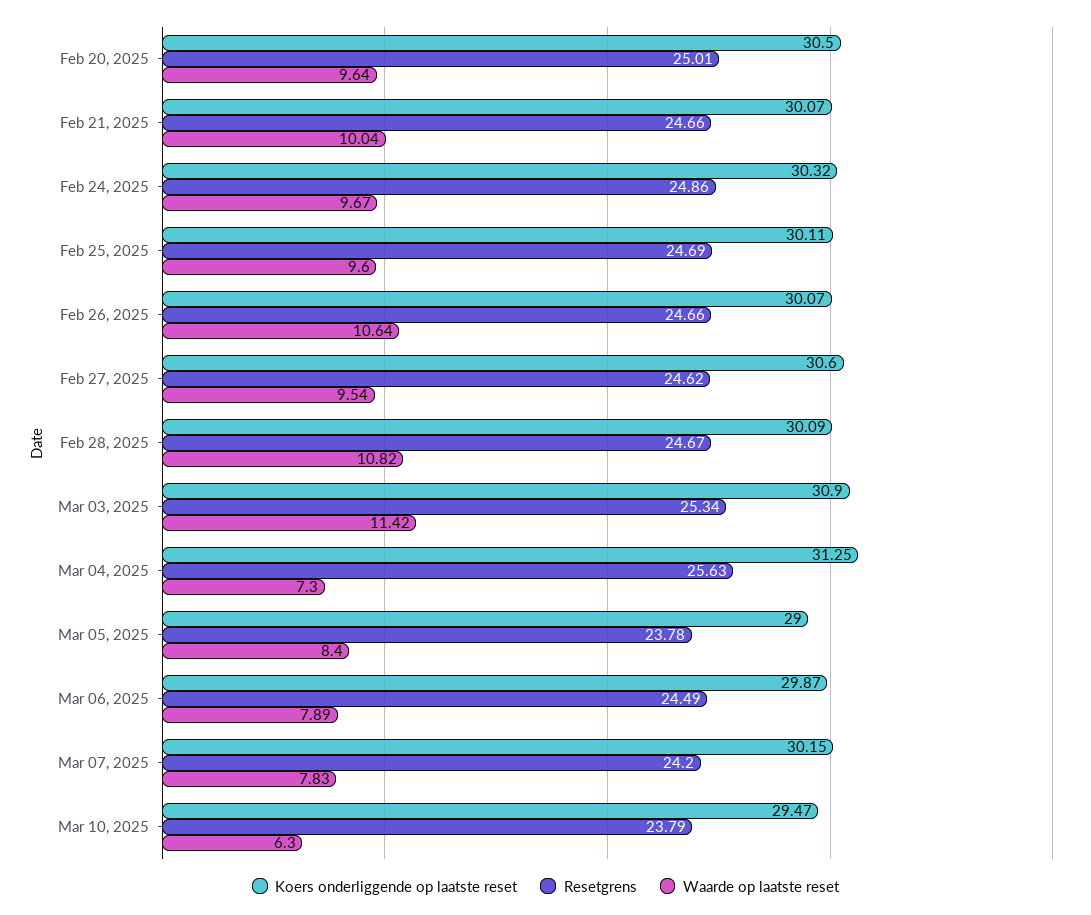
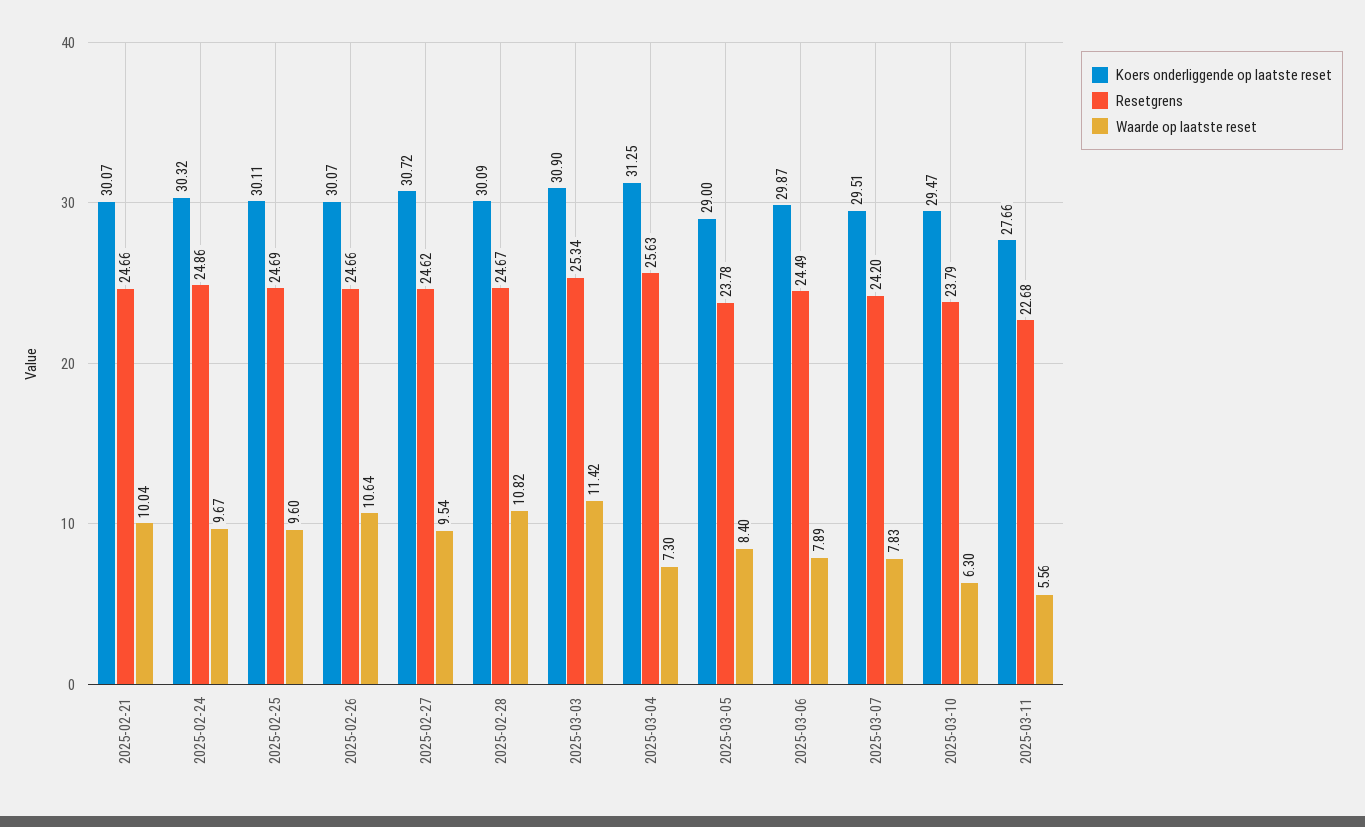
Koers onderliggende op laatste reset, Feb 20, 2025: 30.5 -> none
Resetgrens, Feb 20, 2025: 25.01 -> none
Waarde op laatste reset, Feb 20, 2025: 9.64 -> none
Koers onderliggende op laatste reset, Feb 27, 2025: 30.6 -> 30.72
Koers onderliggende op laatste reset, Mar 07, 2025: 30.15 -> 29.51
Koers onderliggende op laatste reset, 2025-03-11: none -> 27.66
Resetgrens, 2025-03-11: none -> 22.68
Waarde op laatste reset, 2025-03-11: none -> 5.56

